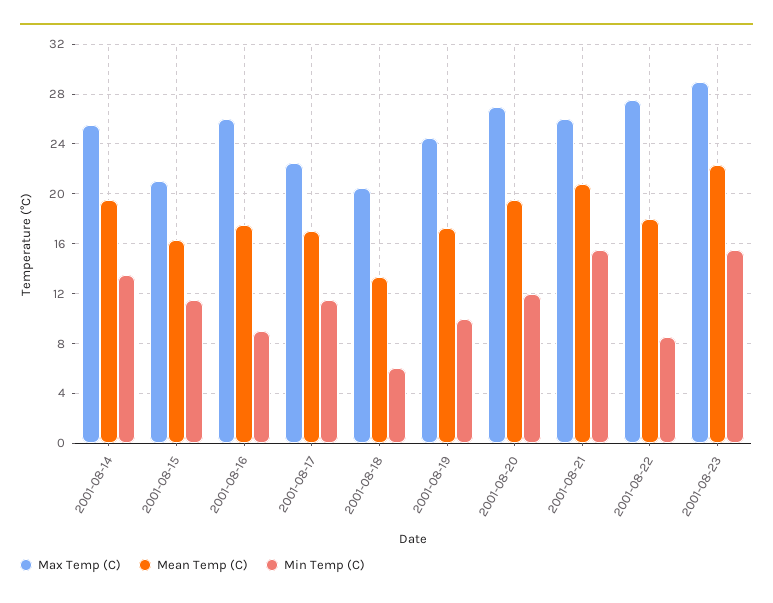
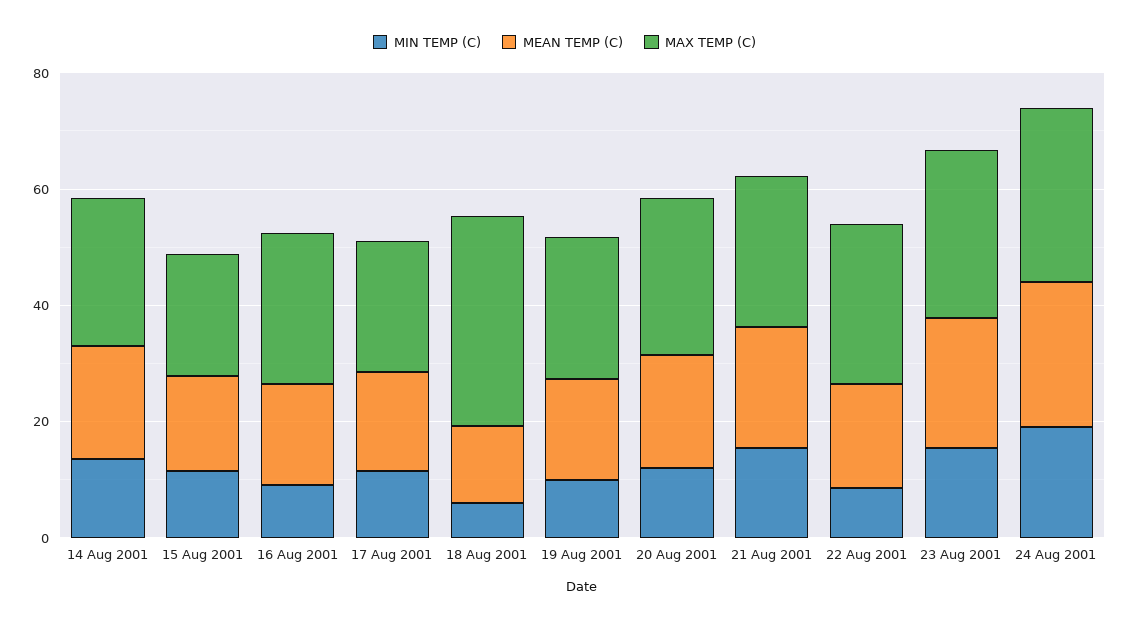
Max Temp (C), 2001-08-18: 20.5 -> 35
Min Temp (C), 24 Aug 2001: none -> 20
Mean Temp (C), 24 Aug 2001: none -> 25
Max Temp (C), 24 Aug 2001: none -> 30

